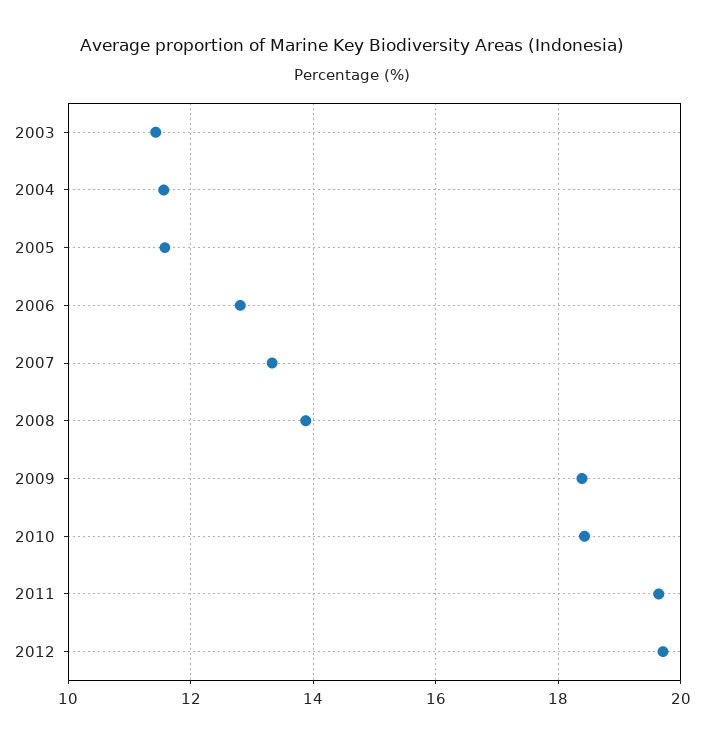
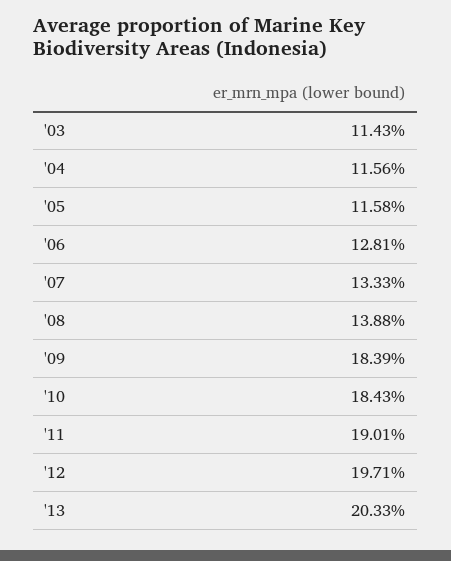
2011: 19.6 -> 19.01
'13: none -> 20.33

